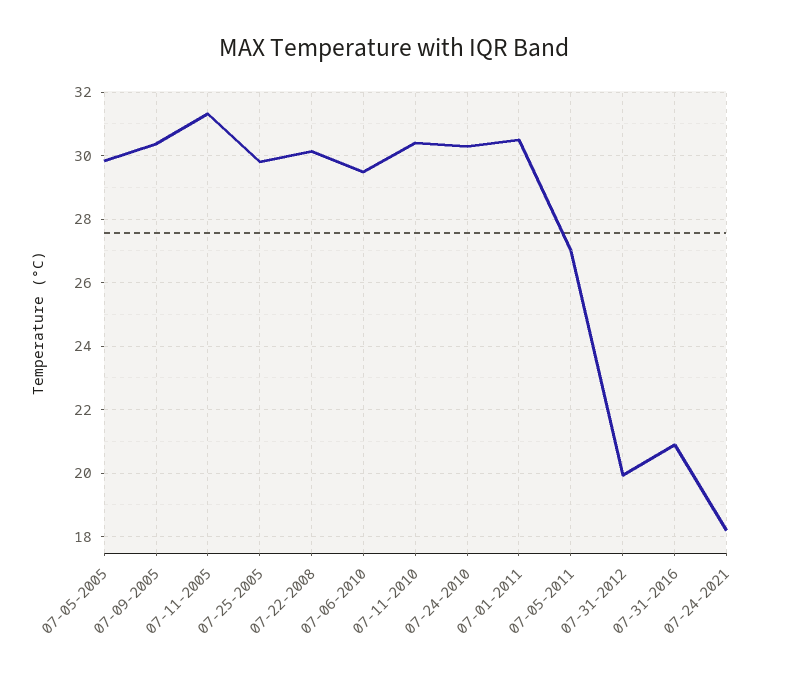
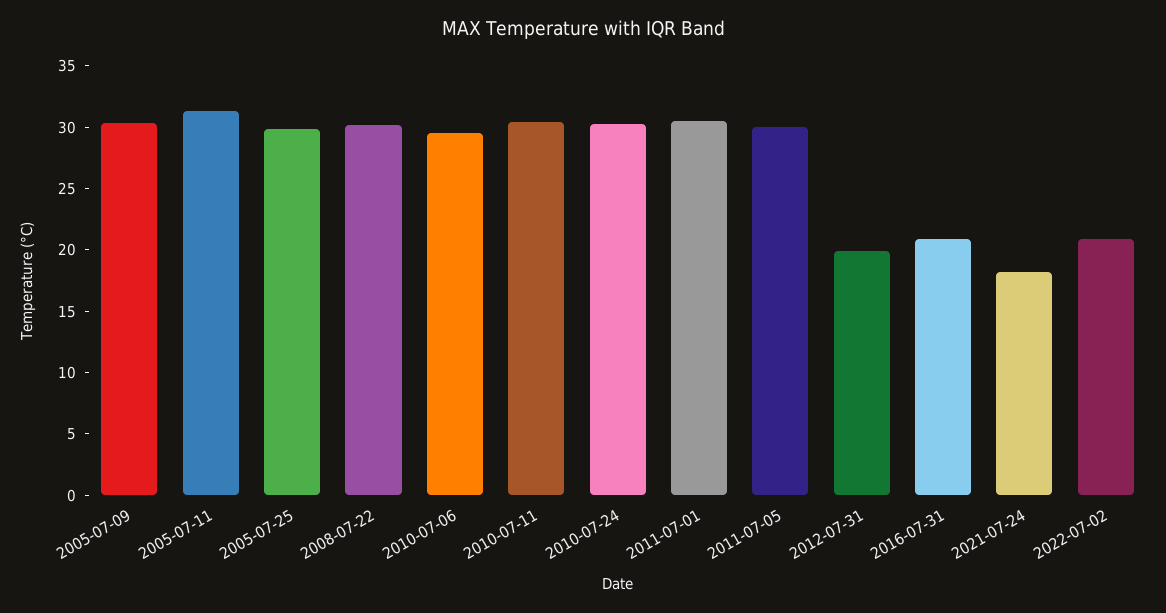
07-05-2005: 29.8 -> none
07-05-2011: 27 -> 30
2022-07-02: none -> 21

